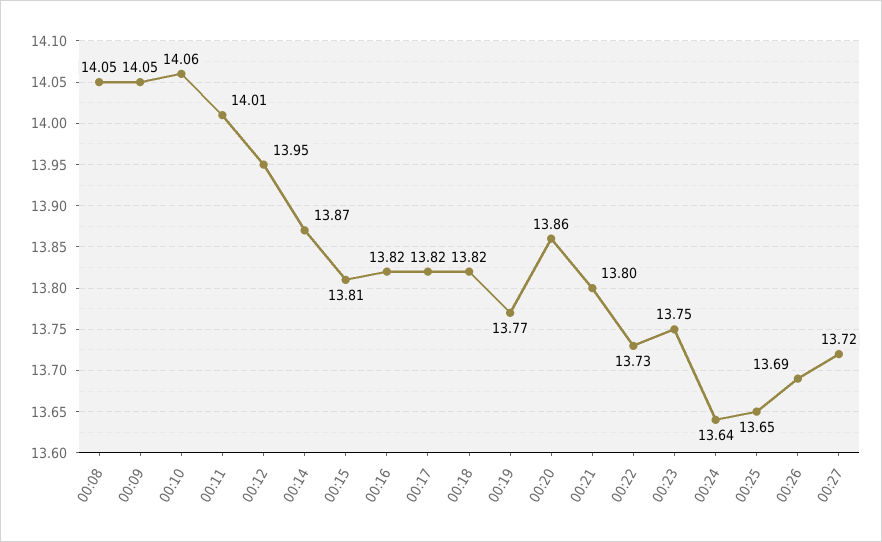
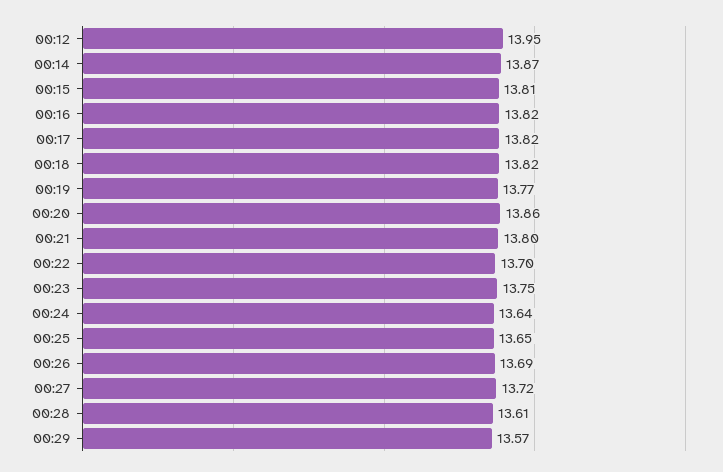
00:08: 14.05 -> none
00:09: 14.05 -> none
00:10: 14.06 -> none
00:11: 14.01 -> none
00:22: 13.73 -> 13.7
00:28: none -> 13.61
00:29: none -> 13.57

